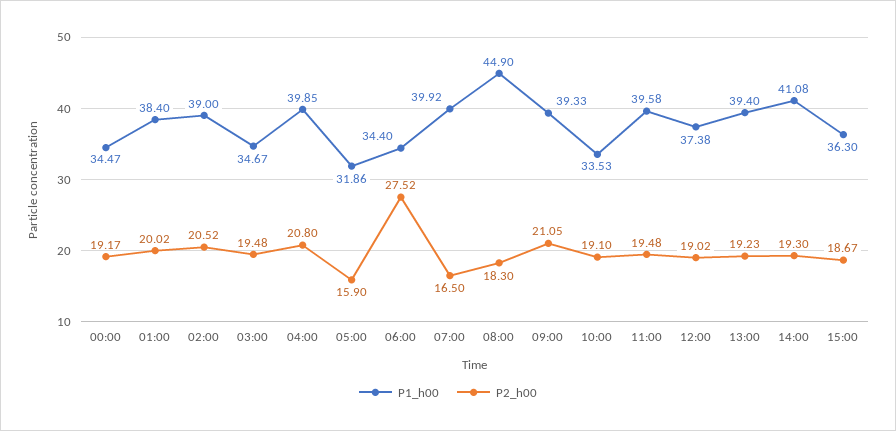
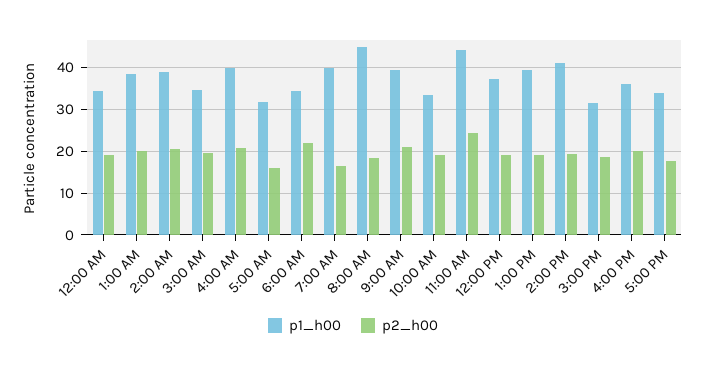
P2_h00, 06:00: 27.52 -> 22
P1_h00, 11:00: 39.58 -> 44
P2_h00, 11:00: 19.48 -> 24
P1_h00, 15:00: 36.3 -> 32
P1_h00, 4:00 PM: none -> 36
P2_h00, 4:00 PM: none -> 20
P1_h00, 5:00 PM: none -> 34
P2_h00, 5:00 PM: none -> 18

